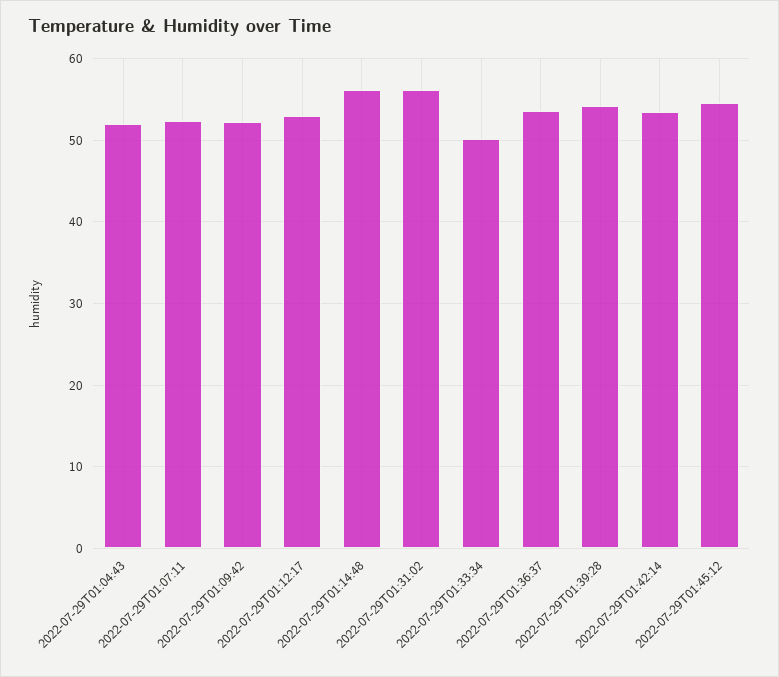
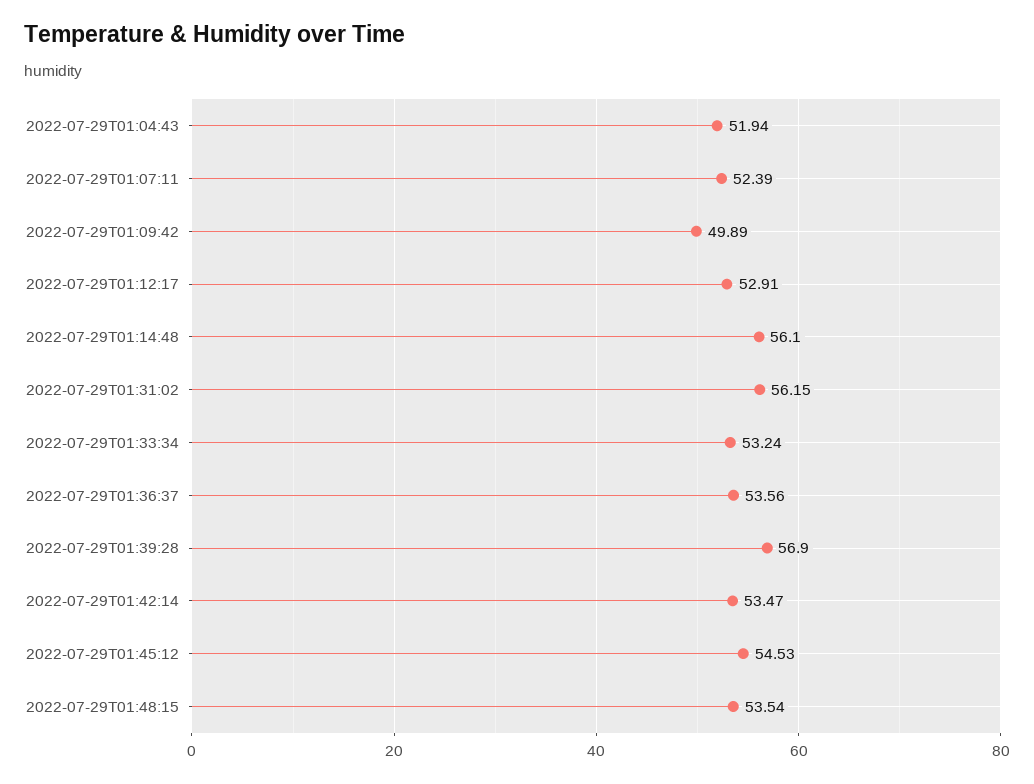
2022-07-29T01:09:42: 52 -> 49.89
2022-07-29T01:33:34: 50 -> 53.24
2022-07-29T01:39:28: 54 -> 56.9
2022-07-29T01:48:15: none -> 53.54

